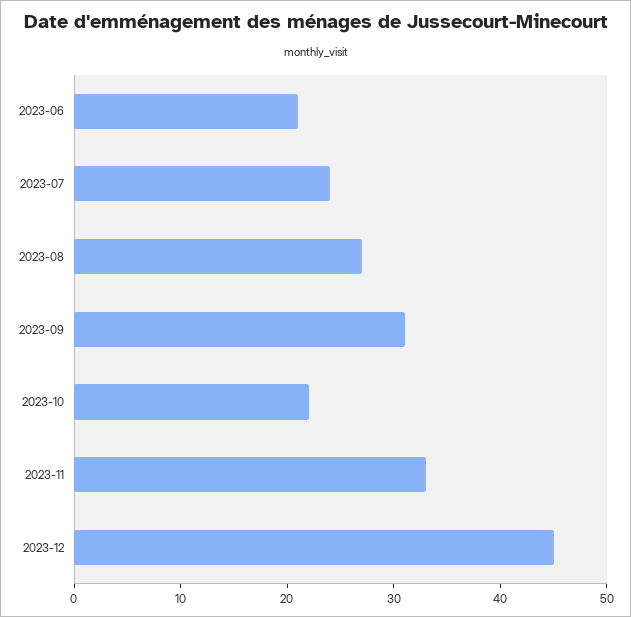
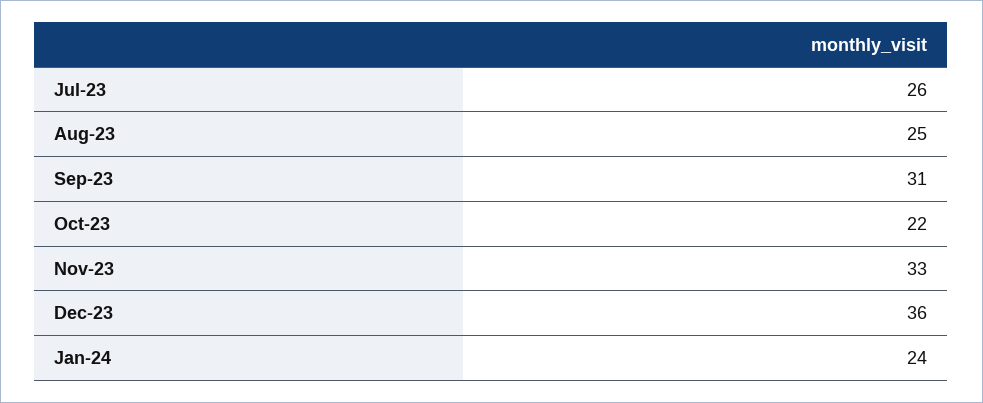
2023-06: 21 -> none
2023-07: 24 -> 26
2023-08: 27 -> 25
2023-12: 45 -> 36
Jan-24: none -> 24

